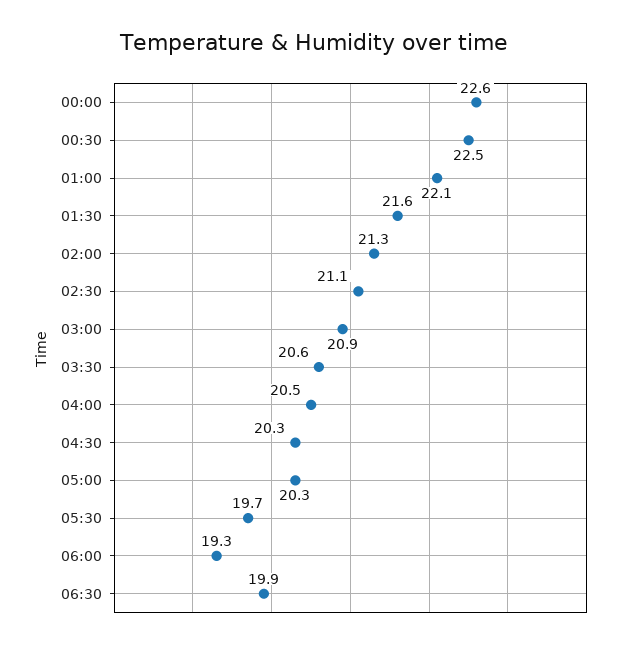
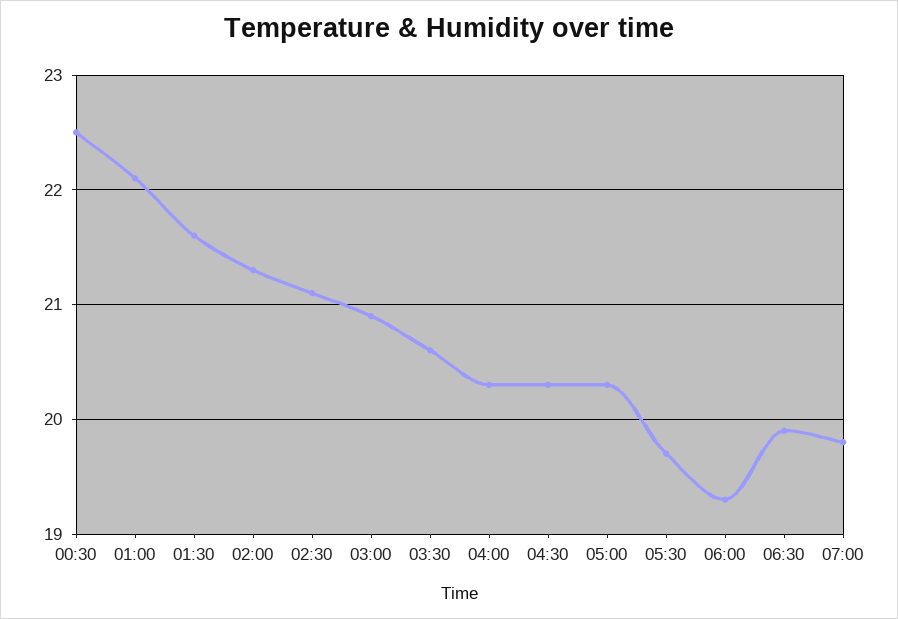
00:00: 22.6 -> none
04:00: 20.5 -> 20.3
07:00: none -> 19.8

